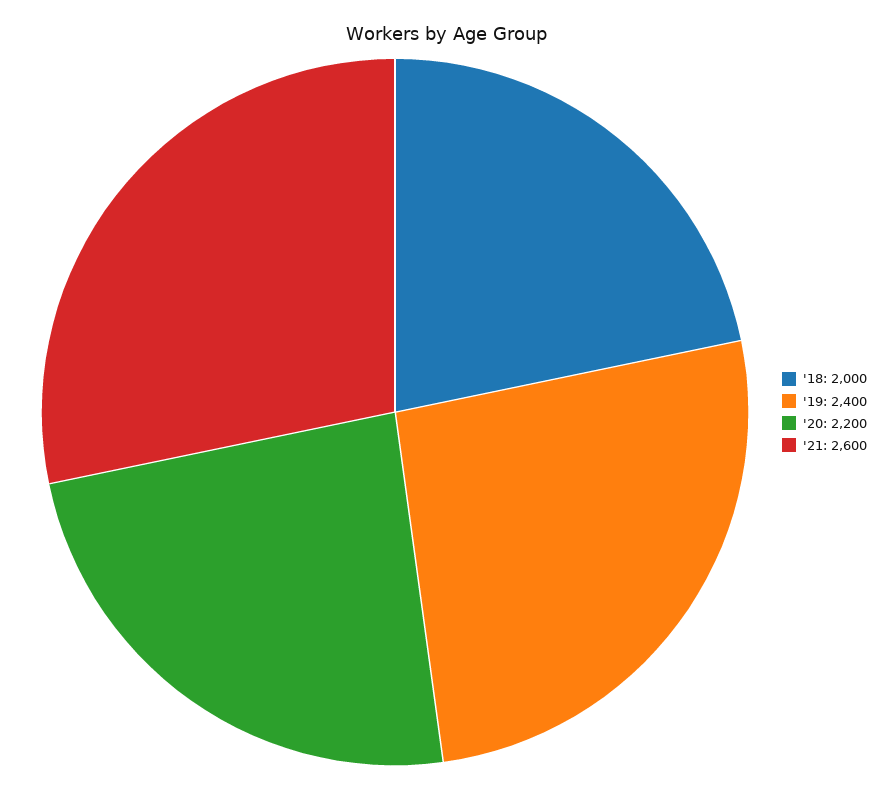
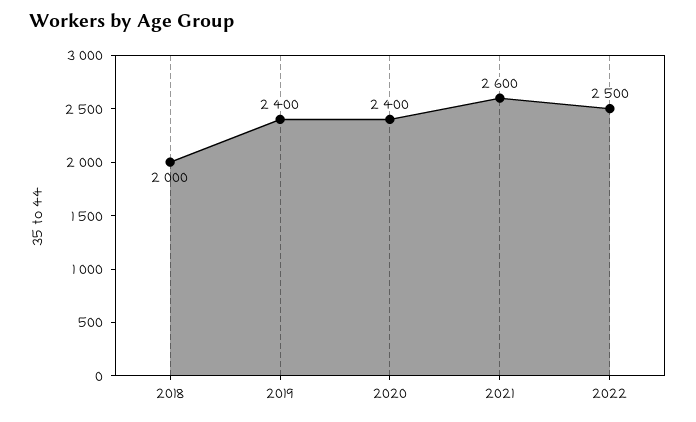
'20: 2200 -> 2400
2022: none -> 2500

